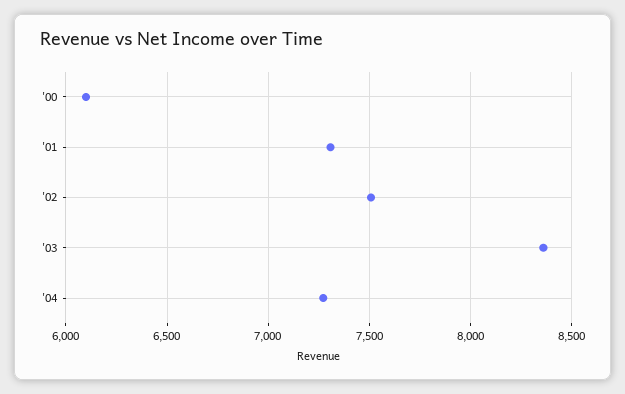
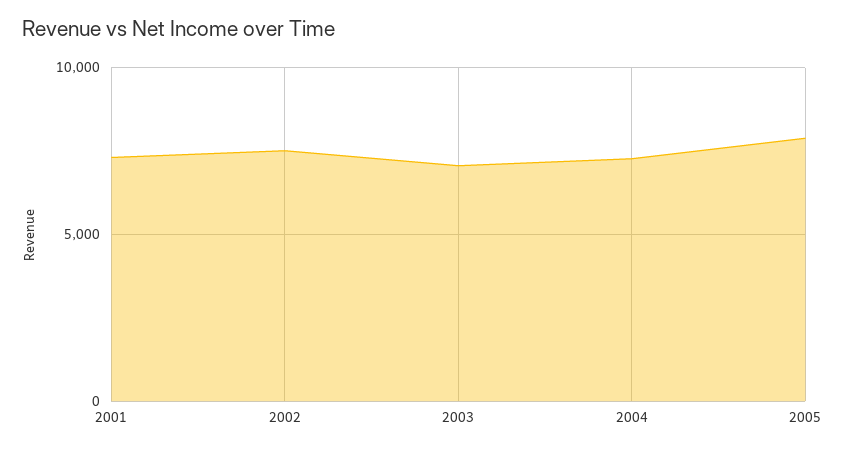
'00: 6100 -> none
'03: 8350 -> 7000
2005: none -> 8000

